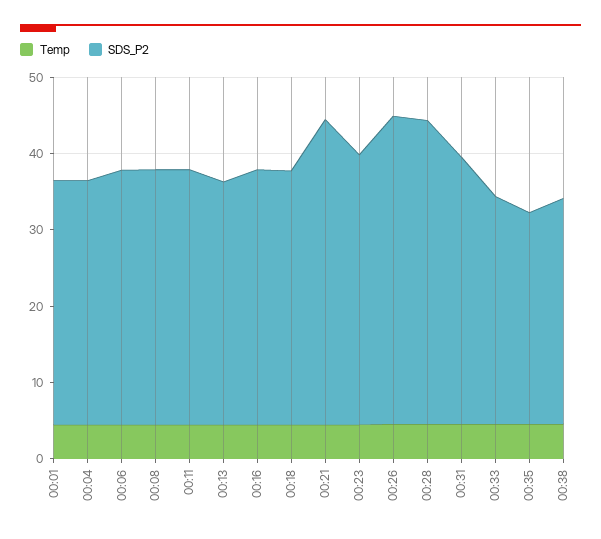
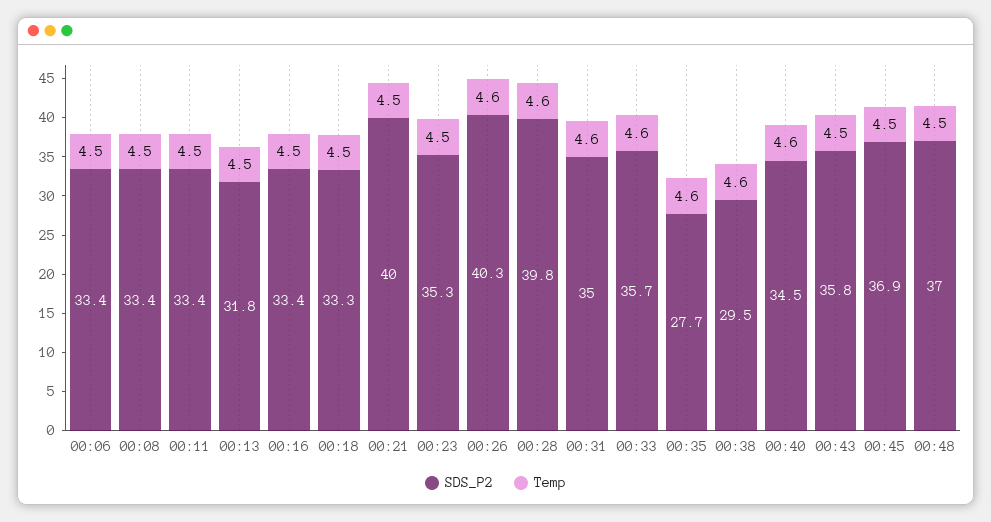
Temp, 00:01: 4 -> none
SDS_P2, 00:01: 32 -> none
Temp, 00:04: 4 -> none
SDS_P2, 00:04: 32 -> none
SDS_P2, 00:33: 30 -> 35.7
SDS_P2, 00:40: none -> 34.5
Temp, 00:40: none -> 4.6
SDS_P2, 00:43: none -> 35.8
Temp, 00:43: none -> 4.5
SDS_P2, 00:45: none -> 36.9
Temp, 00:45: none -> 4.5
SDS_P2, 00:48: none -> 37
Temp, 00:48: none -> 4.5

